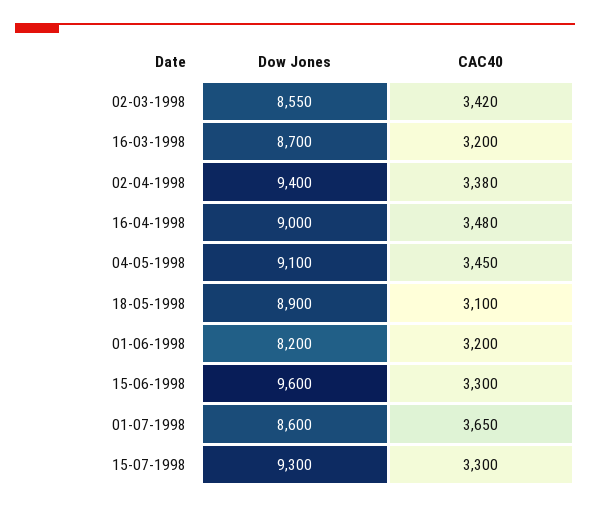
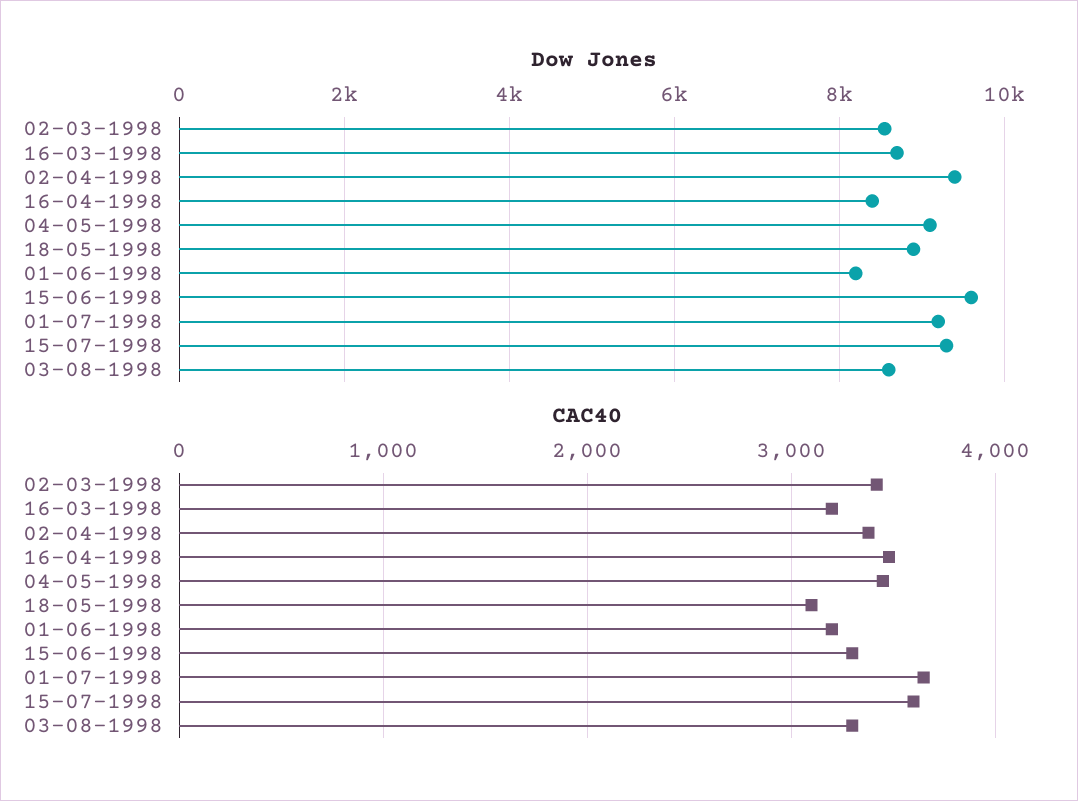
Dow Jones, 16-04-1998: 9000 -> 8400
Dow Jones, 01-07-1998: 8600 -> 9200
CAC40, 15-07-1998: 3300 -> 3600
Dow Jones, 03-08-1998: none -> 8600
CAC40, 03-08-1998: none -> 3300

